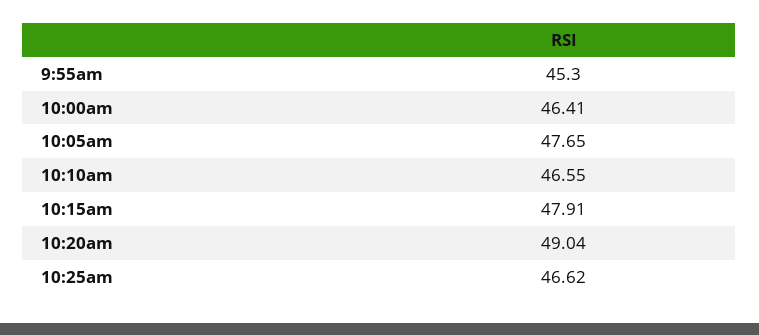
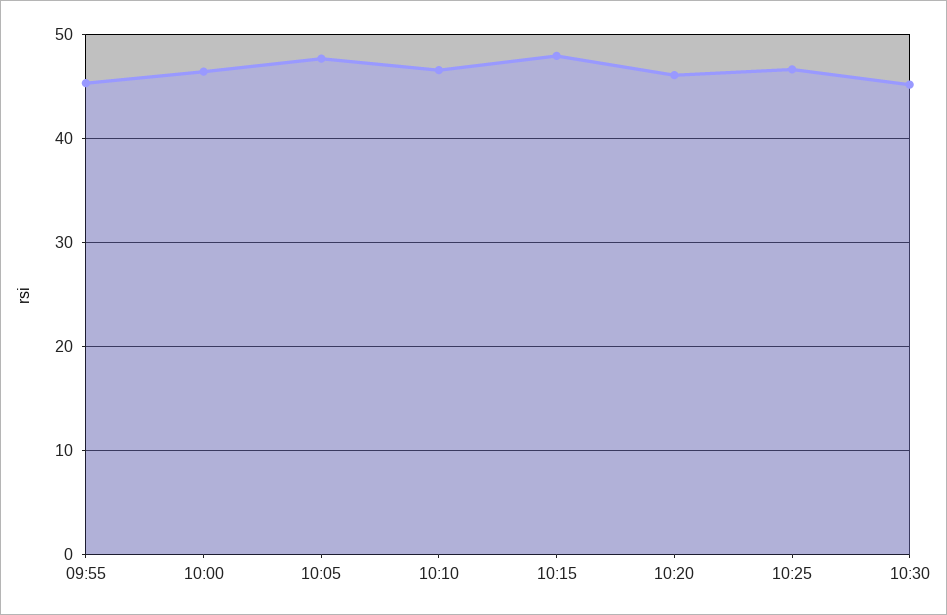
10:20am: 49.04 -> 46
10:30: none -> 45

